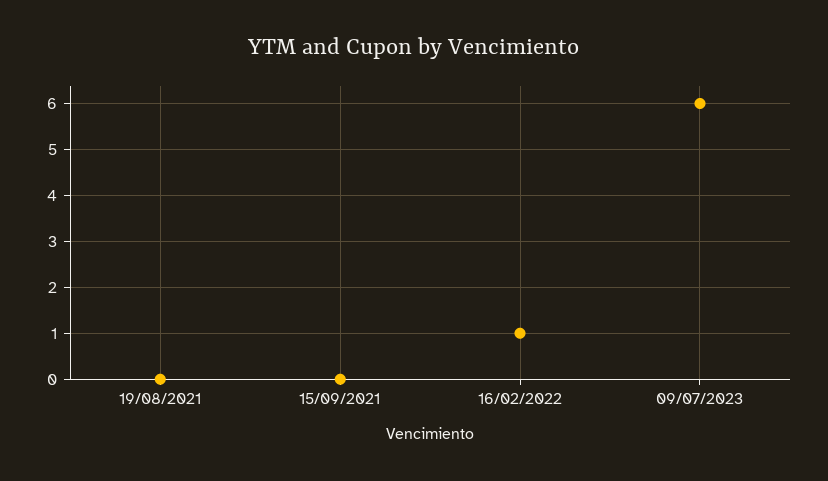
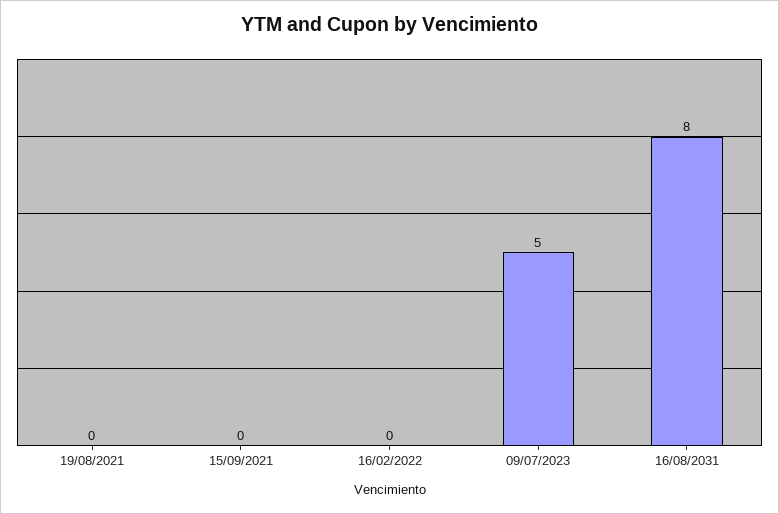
16/02/2022: 1 -> 0
09/07/2023: 6 -> 5
16/08/2031: none -> 8

